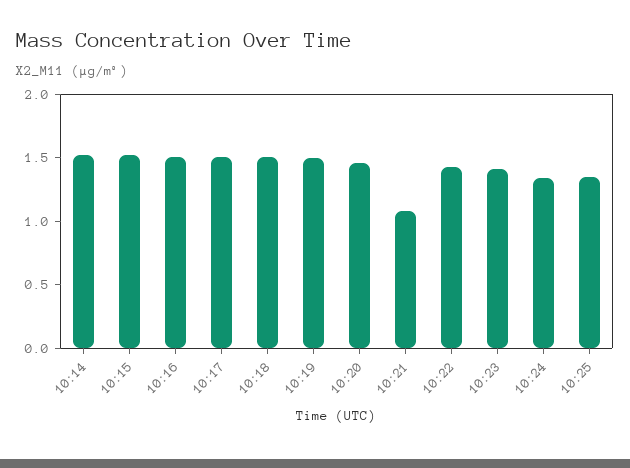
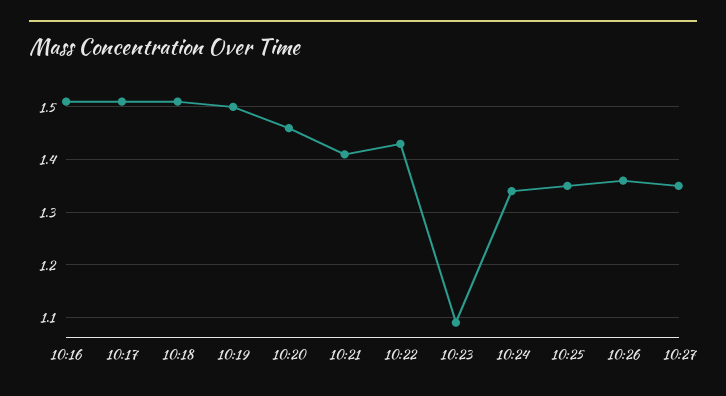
10:14: 1.5 -> none
10:15: 1.5 -> none
10:21: 1.1 -> 1.4
10:23: 1.4 -> 1.1
10:26: none -> 1.35
10:27: none -> 1.35

